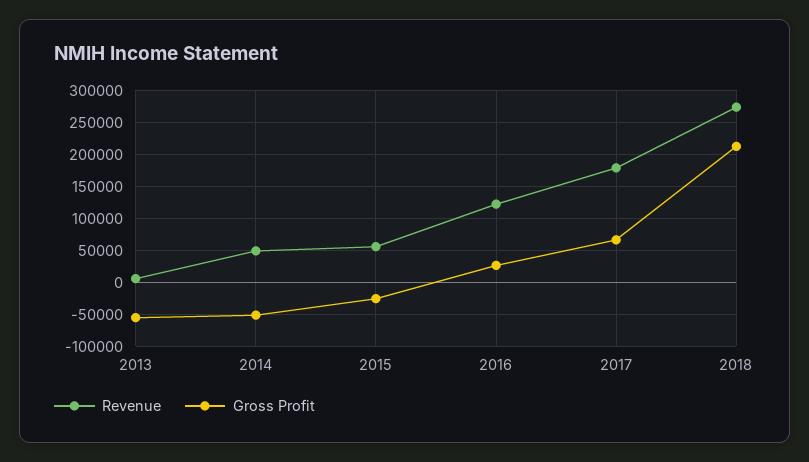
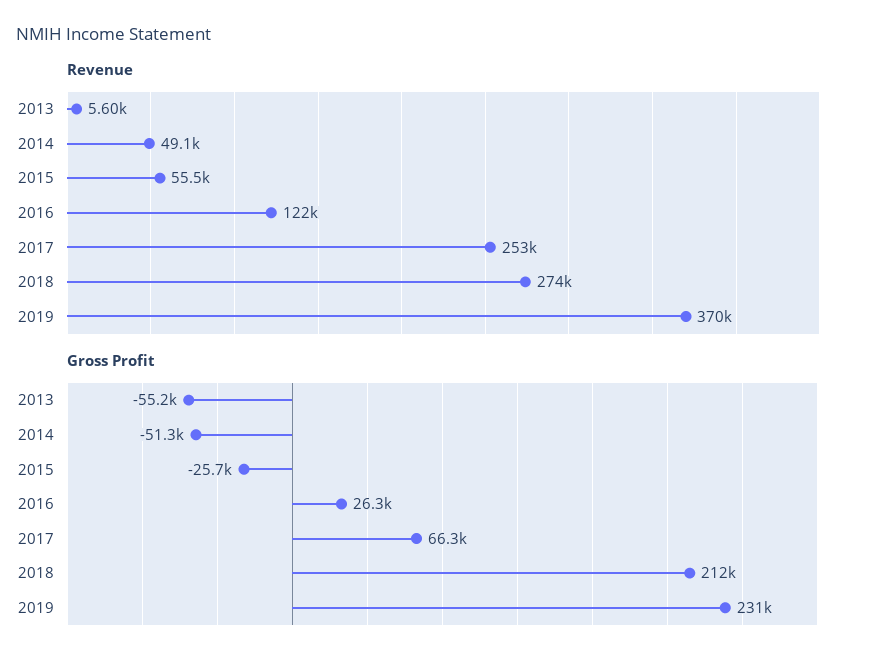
Revenue, 2017: 180000 -> 253000
Revenue, 2019: none -> 370000
Gross Profit, 2019: none -> 231000

